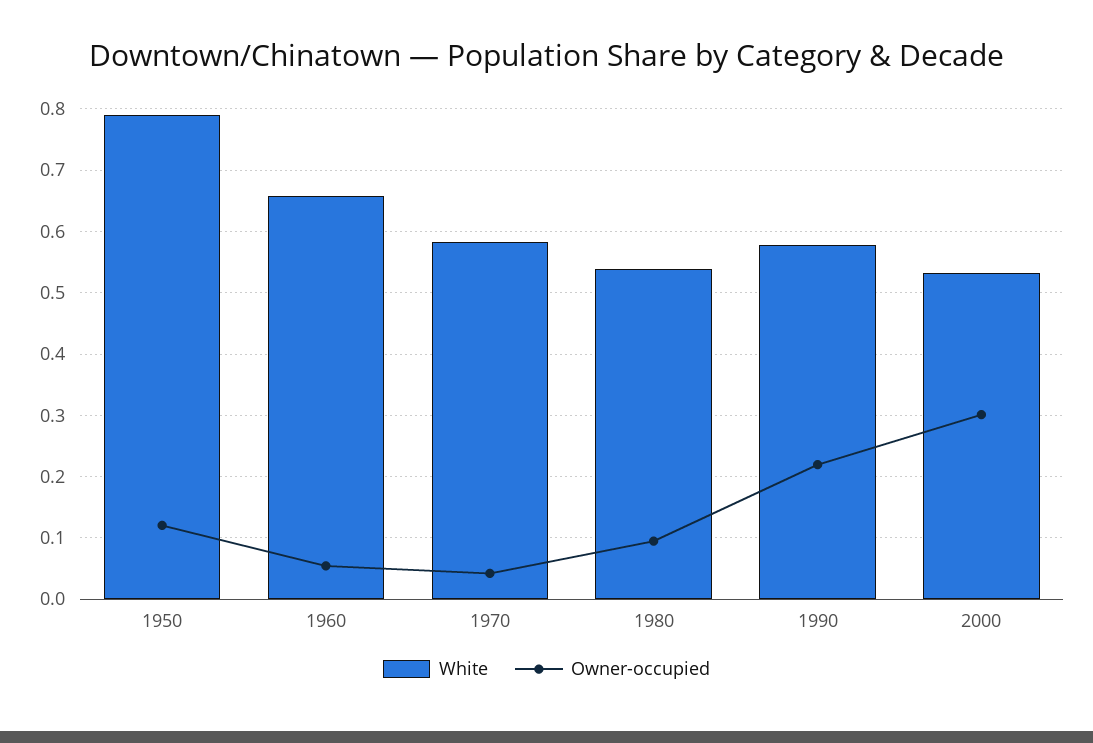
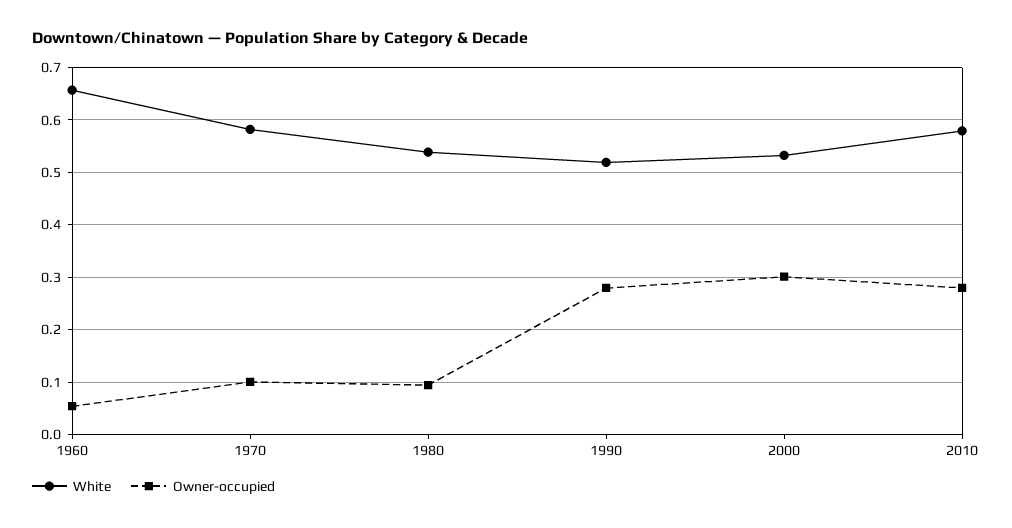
White, 1950: 0.79 -> none
Owner-occupied, 1950: 0.12 -> none
Owner-occupied, 1970: 0.04 -> 0.1
White, 1990: 0.58 -> 0.52
Owner-occupied, 1990: 0.22 -> 0.28
White, 2010: none -> 0.58
Owner-occupied, 2010: none -> 0.28

